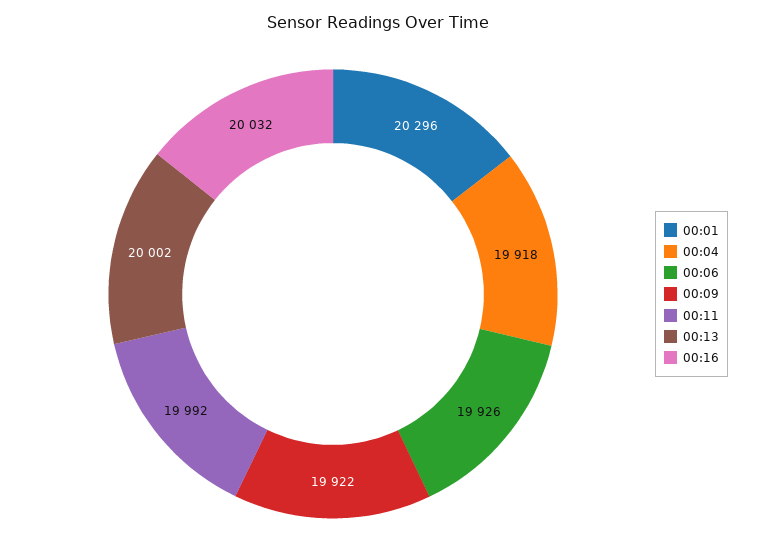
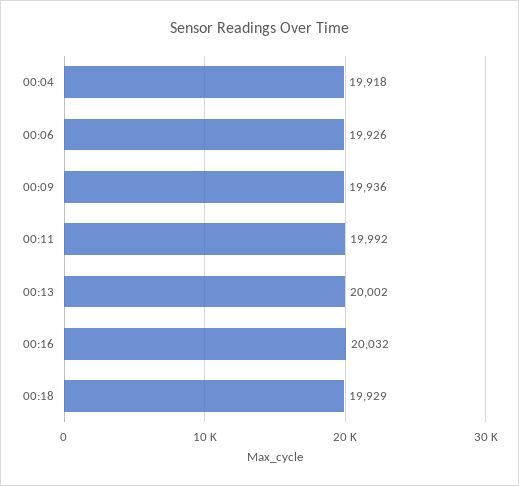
00:01: 20296 -> none
00:09: 19922 -> 19936
00:18: none -> 19929

